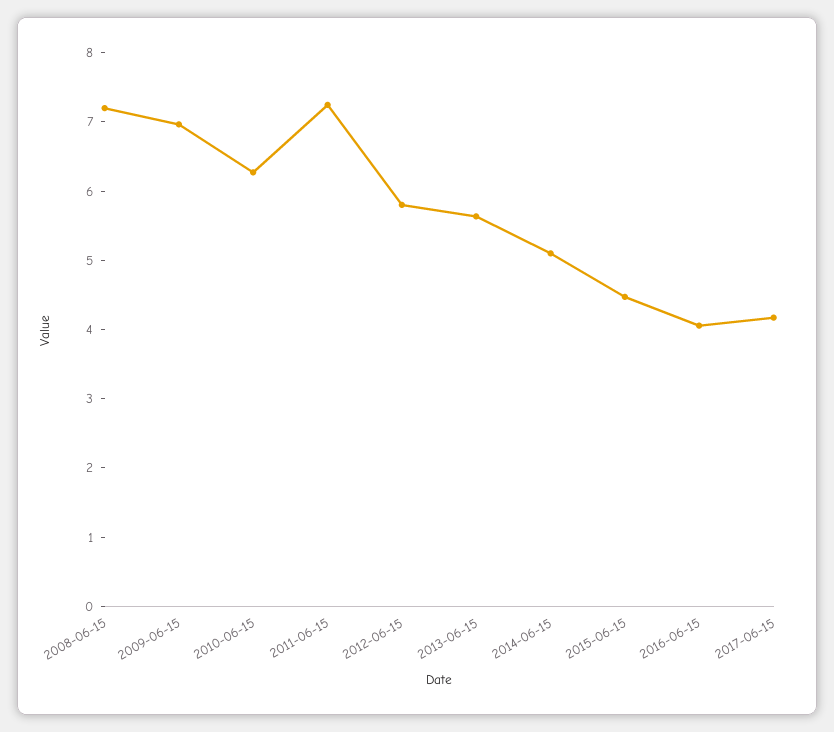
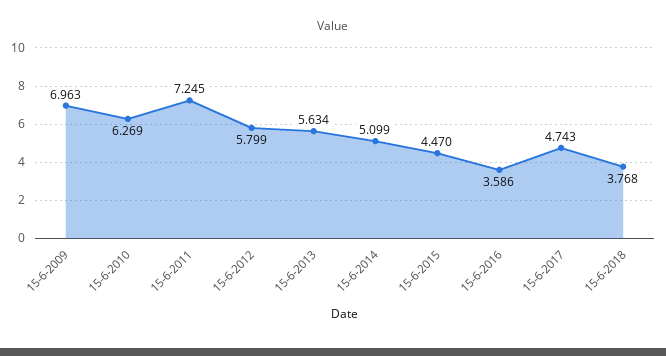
2008-06-15: 7.2 -> none
2016-06-15: 4 -> 3.586
2017-06-15: 4.2 -> 4.743
15-6-2018: none -> 3.768

